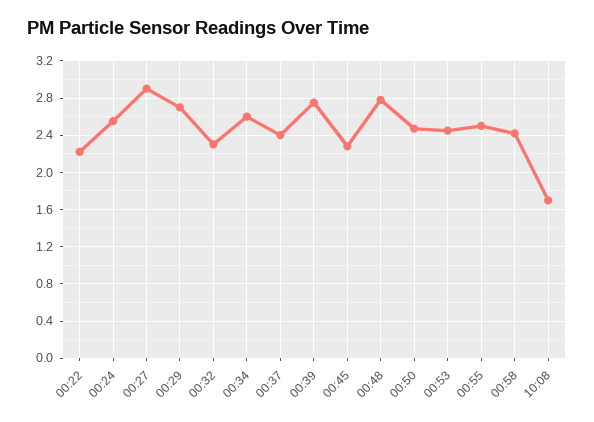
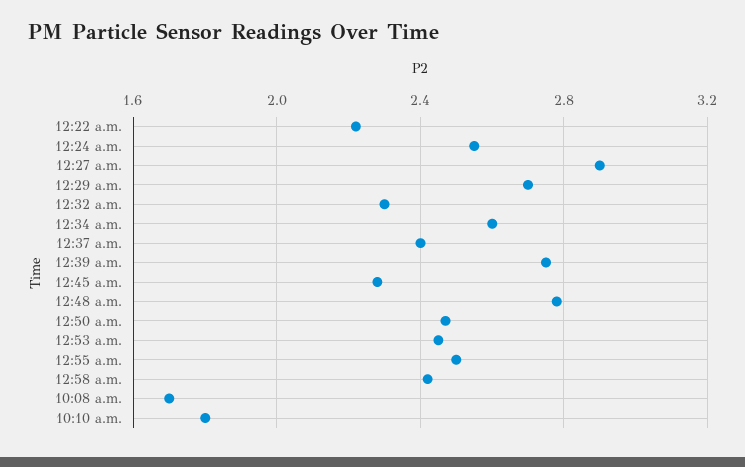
10:10 a.m.: none -> 1.8

